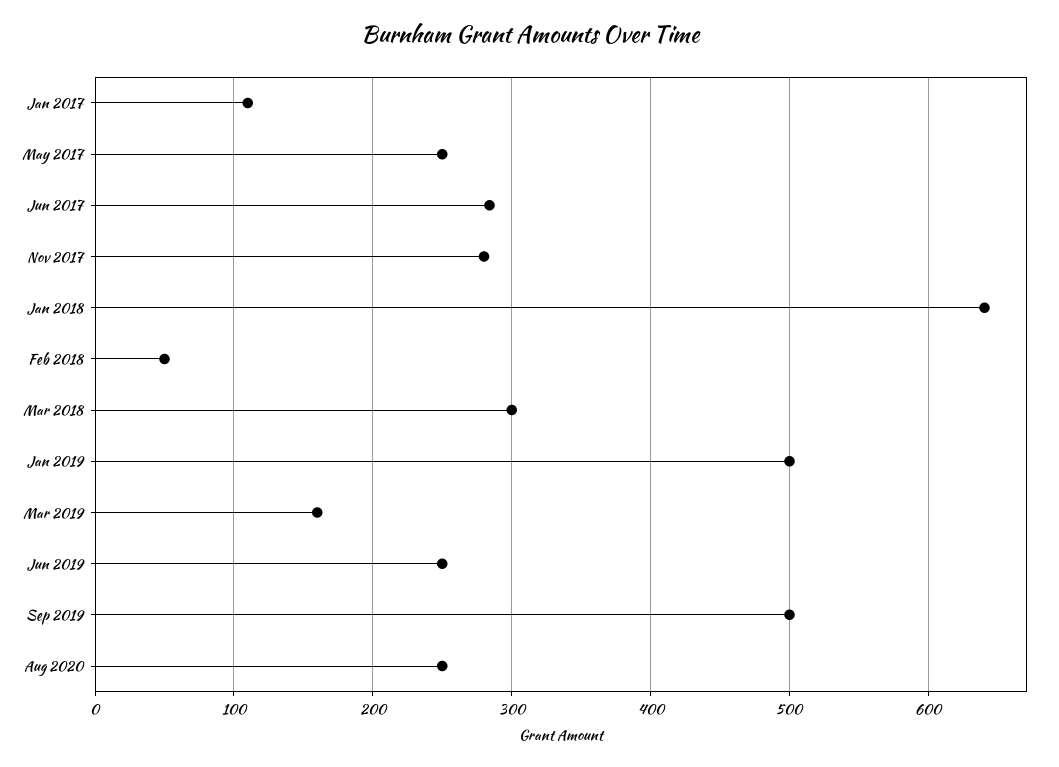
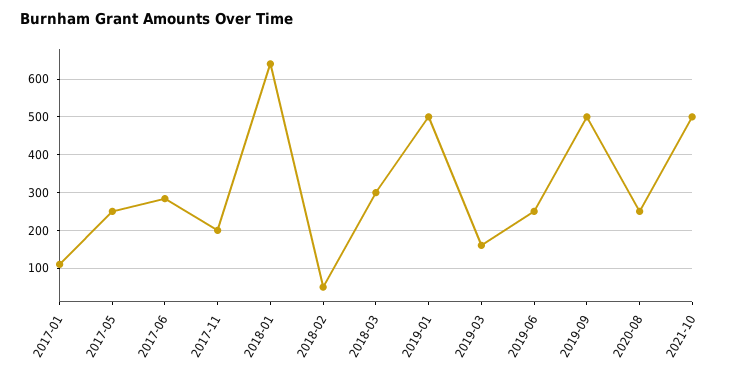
Nov 2017: 280 -> 200
2021-10: none -> 500

